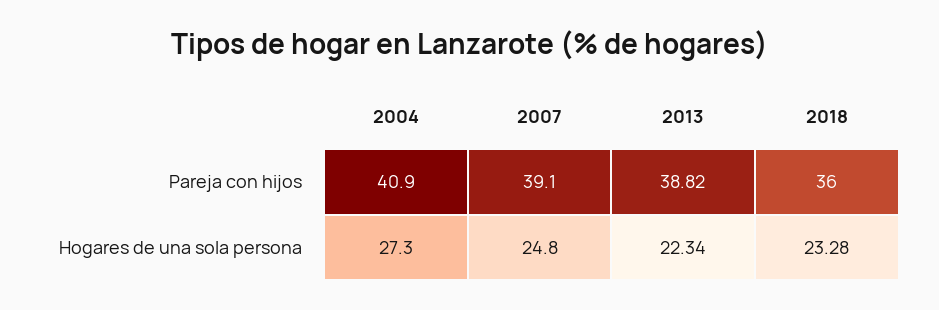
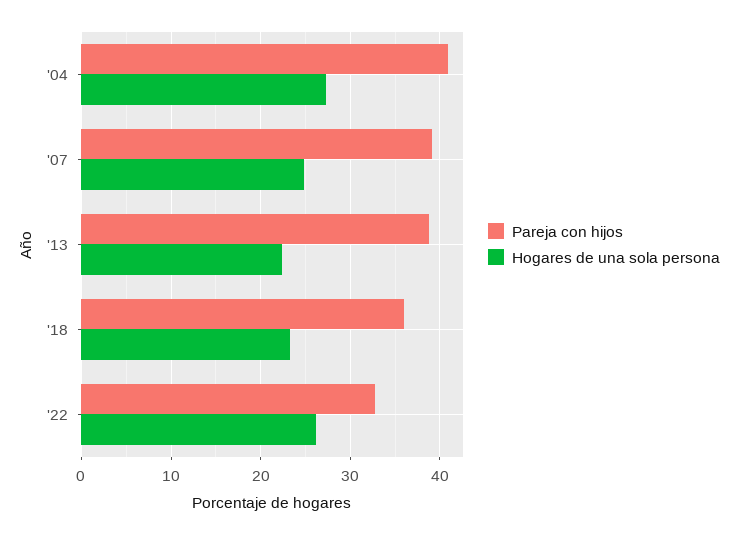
Pareja con hijos, '22: none -> 33
Hogares de una sola persona, '22: none -> 26

